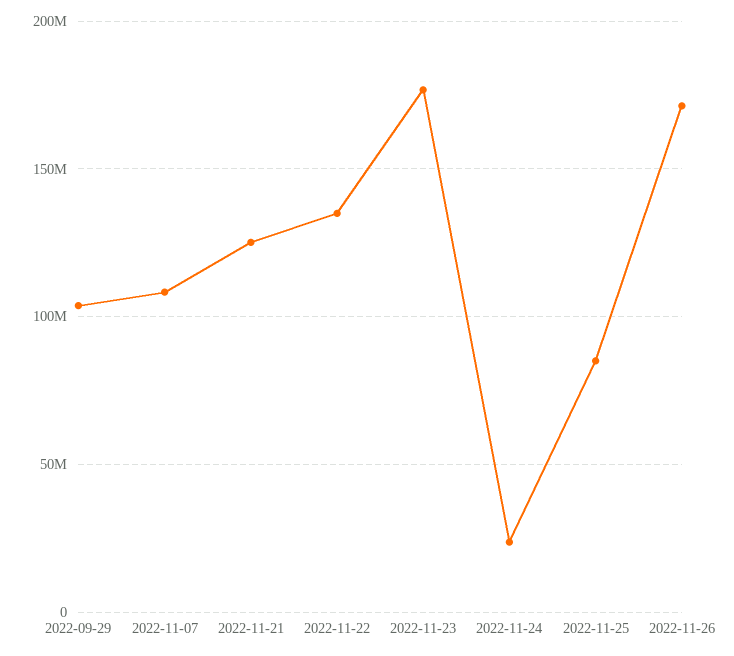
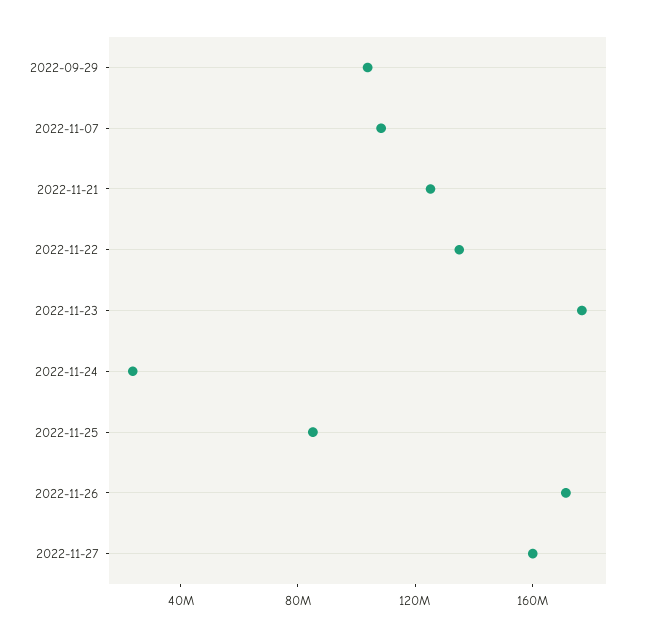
2022-11-27: none -> 160000000

